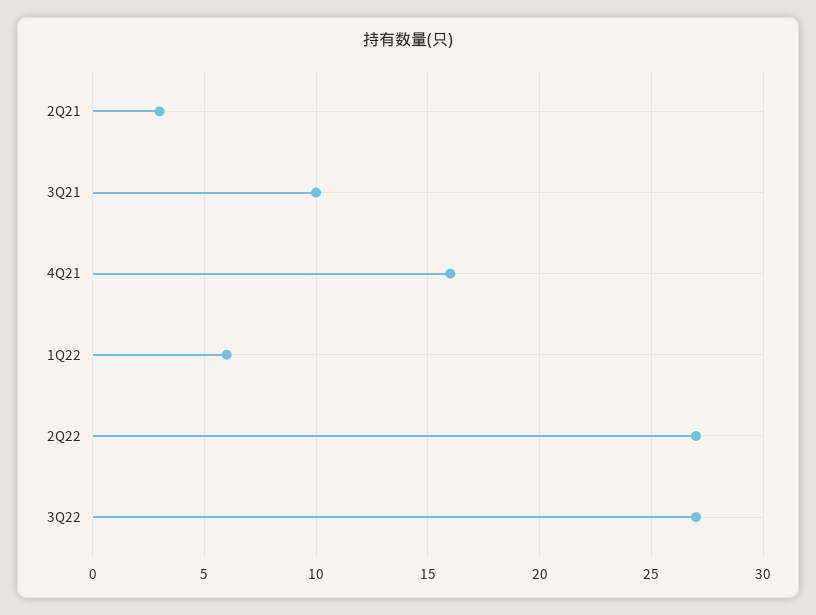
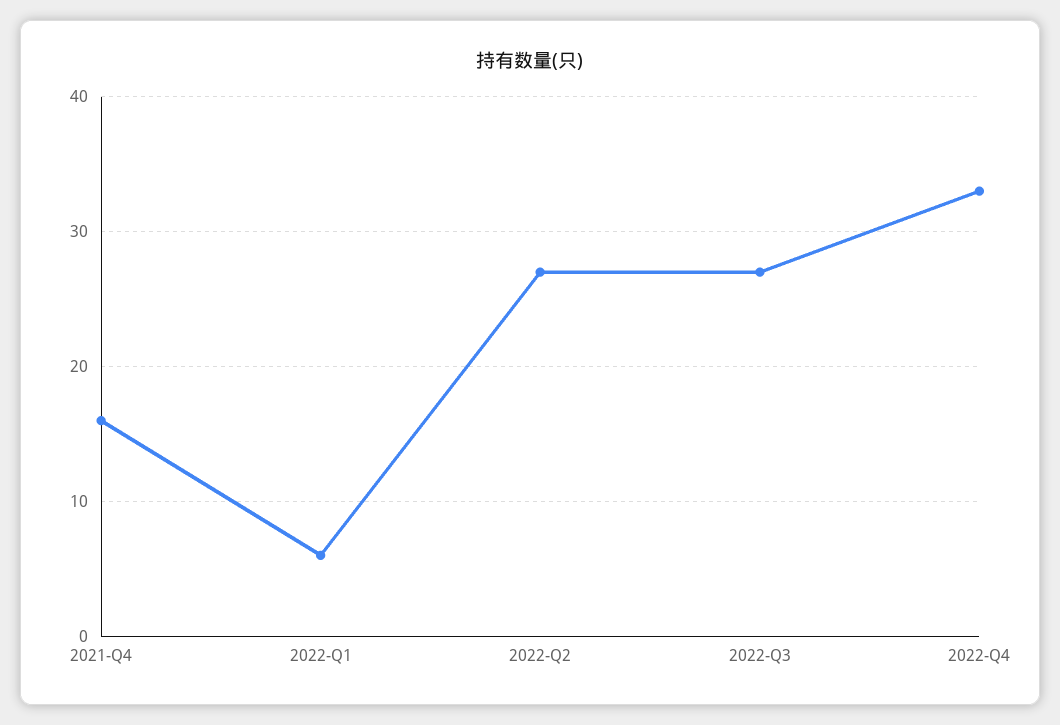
2Q21: 3 -> none
3Q21: 10 -> none
2022-Q4: none -> 33

